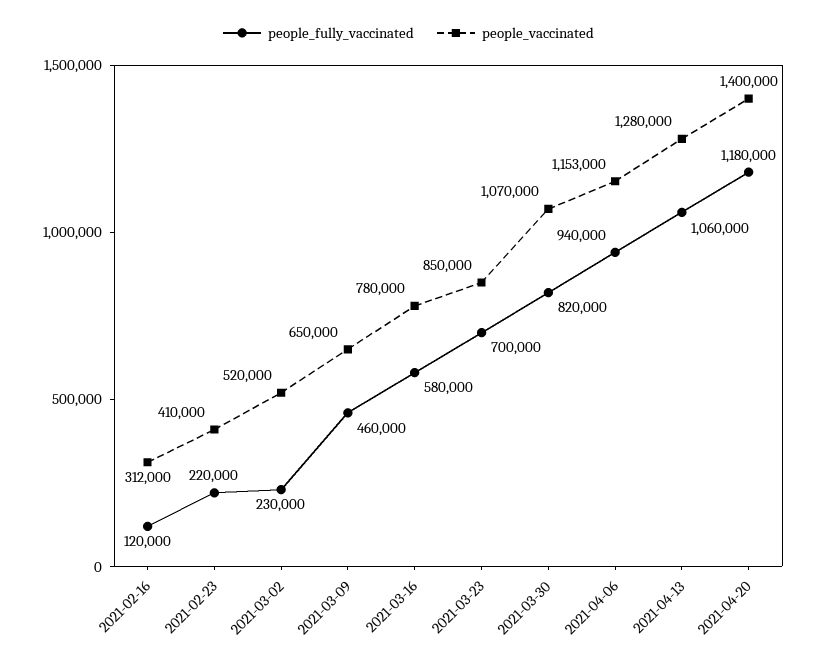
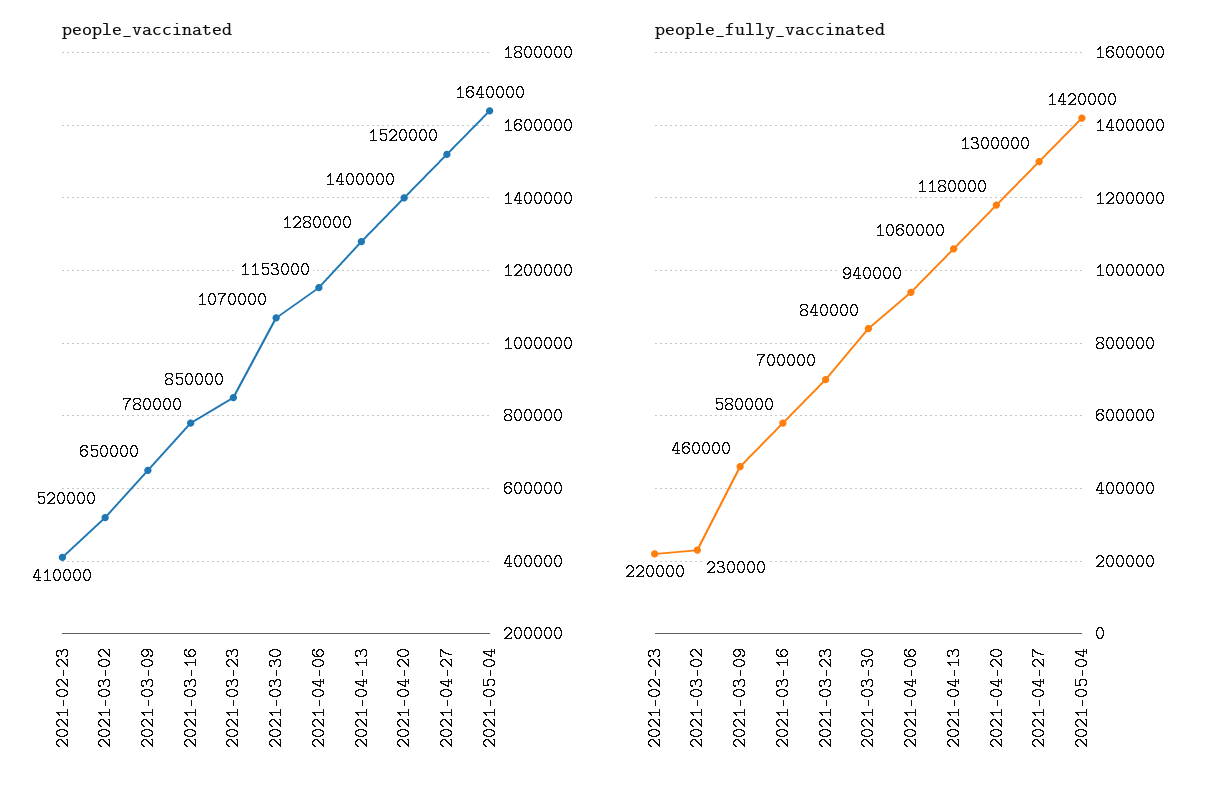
people_fully_vaccinated, 2021-02-16: 120000 -> none
people_vaccinated, 2021-02-16: 312000 -> none
people_fully_vaccinated, 2021-03-30: 820000 -> 840000
people_vaccinated, 2021-04-27: none -> 1520000
people_vaccinated, 2021-05-04: none -> 1640000
people_fully_vaccinated, 2021-04-27: none -> 1300000
people_fully_vaccinated, 2021-05-04: none -> 1420000

